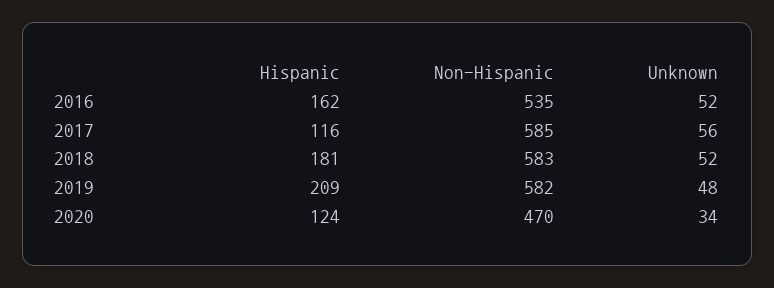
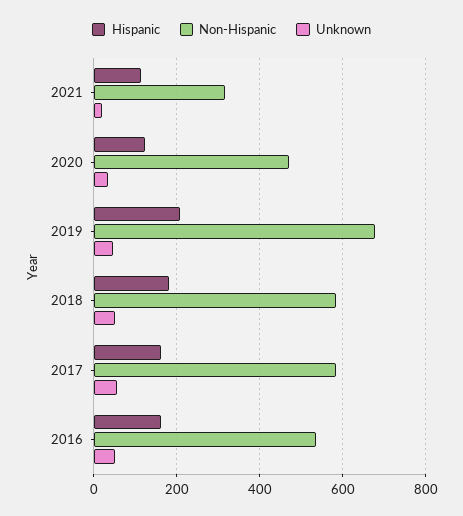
Hispanic, 2017: 116 -> 160
Non-Hispanic, 2019: 582 -> 680
Hispanic, 2021: none -> 120
Non-Hispanic, 2021: none -> 320
Unknown, 2021: none -> 20

